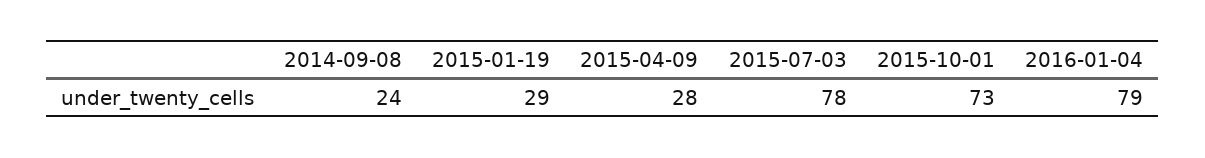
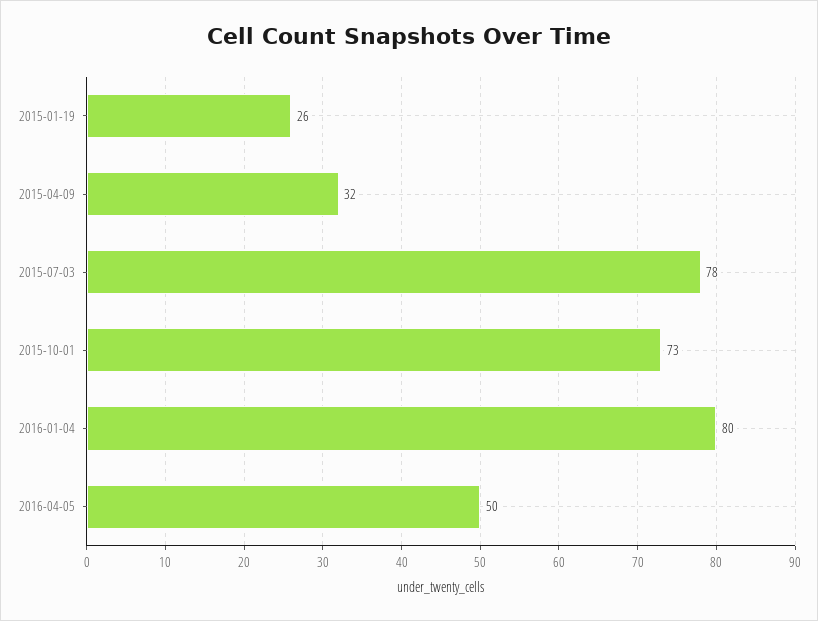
2014-09-08: 24 -> none
2015-01-19: 29 -> 26
2015-04-09: 28 -> 32
2016-01-04: 79 -> 80
2016-04-05: none -> 50

